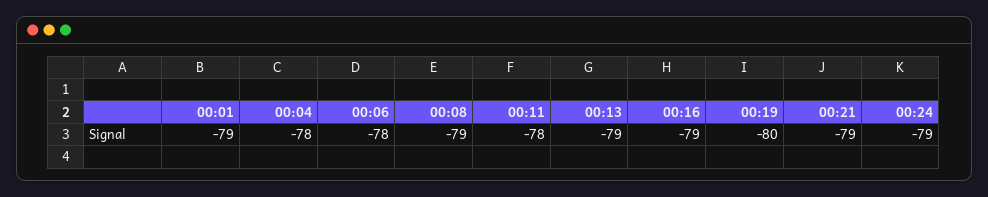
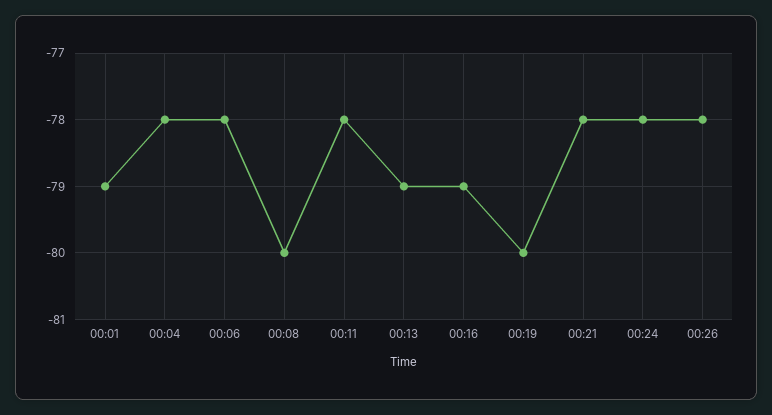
00:08: -79 -> -80
00:21: -79 -> -78
00:24: -79 -> -78
00:26: none -> -78

